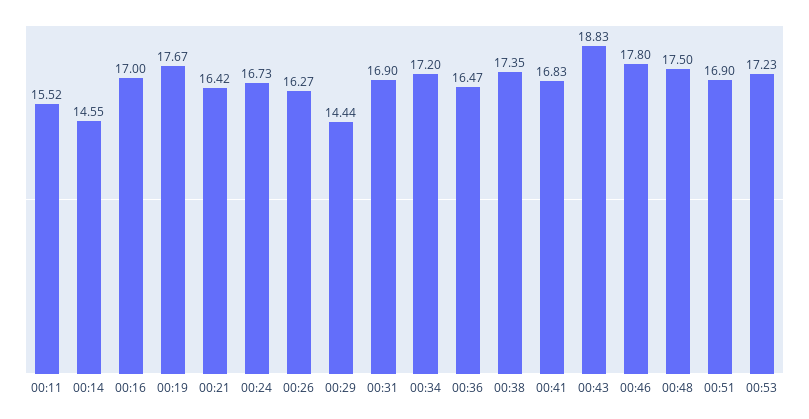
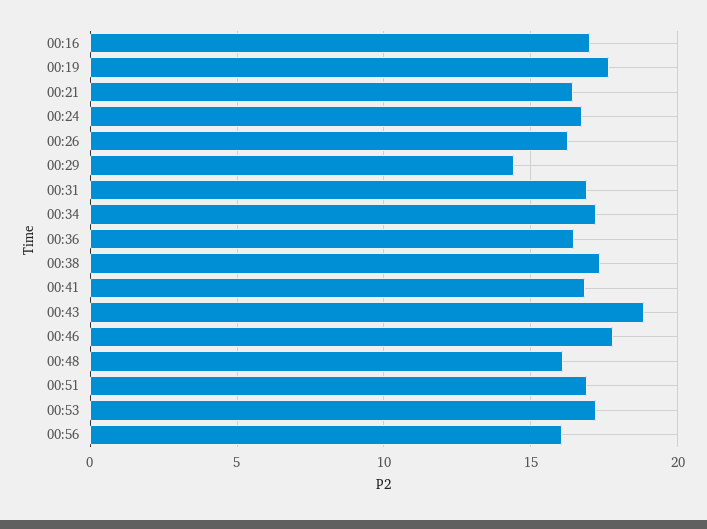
00:11: 15.52 -> none
00:14: 14.55 -> none
00:48: 17.5 -> 16
00:56: none -> 16

